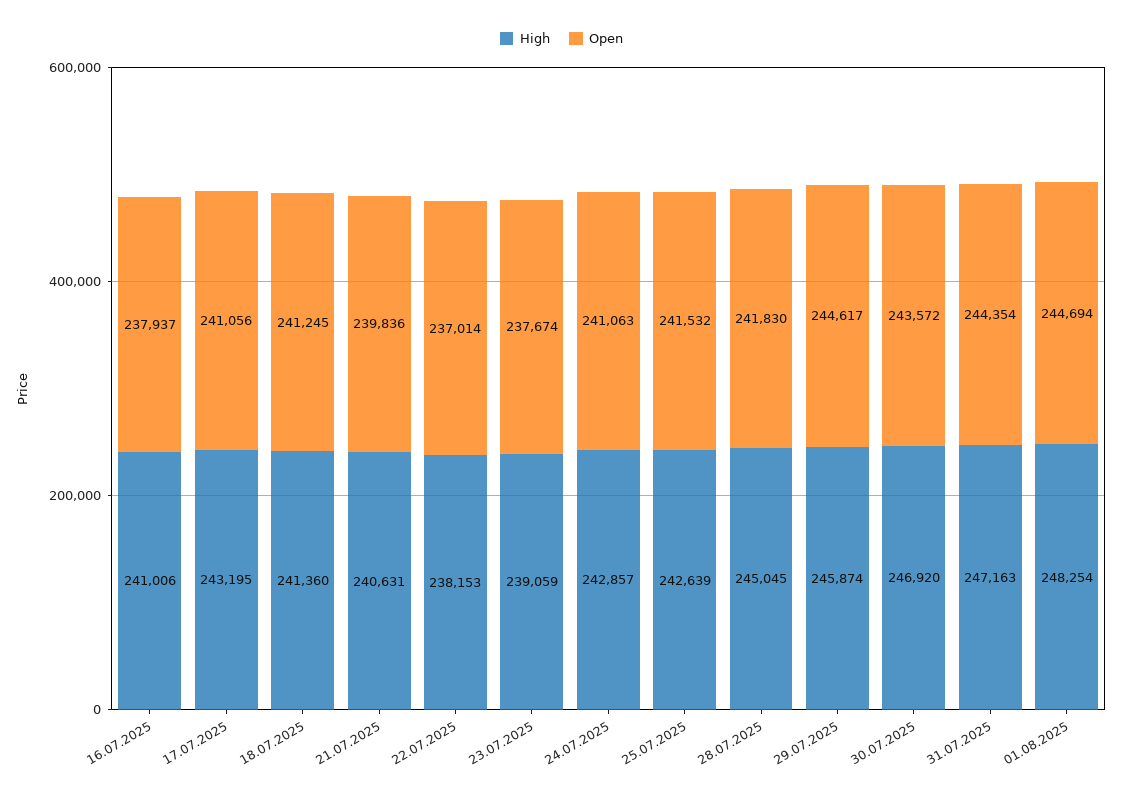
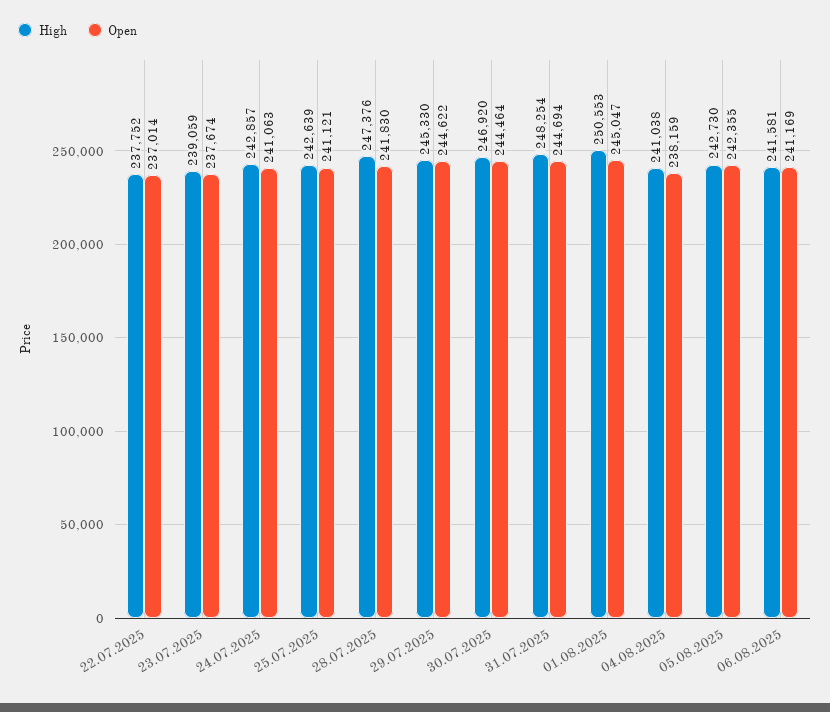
High, 16.07.2025: 241006 -> none
Open, 16.07.2025: 237937 -> none
High, 17.07.2025: 243195 -> none
Open, 17.07.2025: 241056 -> none
High, 18.07.2025: 241360 -> none
Open, 18.07.2025: 241245 -> none
High, 21.07.2025: 240631 -> none
Open, 21.07.2025: 239836 -> none
High, 22.07.2025: 238153 -> 237752
Open, 25.07.2025: 241532 -> 241121
High, 28.07.2025: 245045 -> 247376
High, 29.07.2025: 245874 -> 245330
Open, 29.07.2025: 244617 -> 244622
Open, 30.07.2025: 243572 -> 244464
High, 31.07.2025: 247163 -> 248254
Open, 31.07.2025: 244354 -> 244694
High, 01.08.2025: 248254 -> 250553
Open, 01.08.2025: 244694 -> 245047
High, 04.08.2025: none -> 241038
Open, 04.08.2025: none -> 238159
High, 05.08.2025: none -> 242730
Open, 05.08.2025: none -> 242355
High, 06.08.2025: none -> 241581
Open, 06.08.2025: none -> 241169

